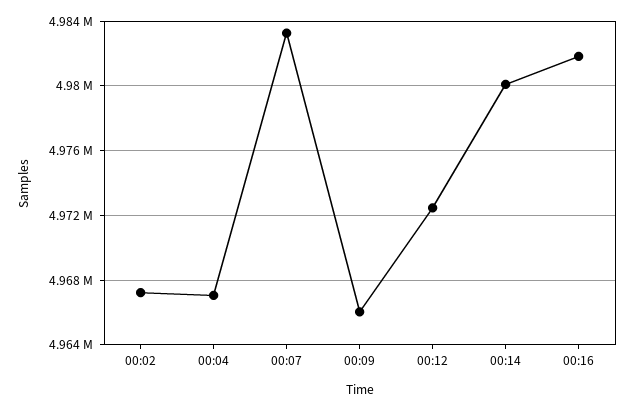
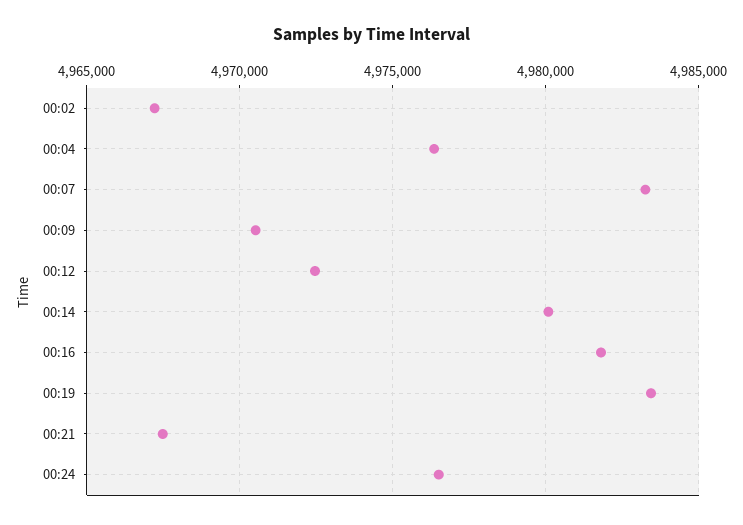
00:04: 4967000 -> 4976500
00:09: 4966000 -> 4970500
00:19: none -> 4983500
00:21: none -> 4967500
00:24: none -> 4976500

